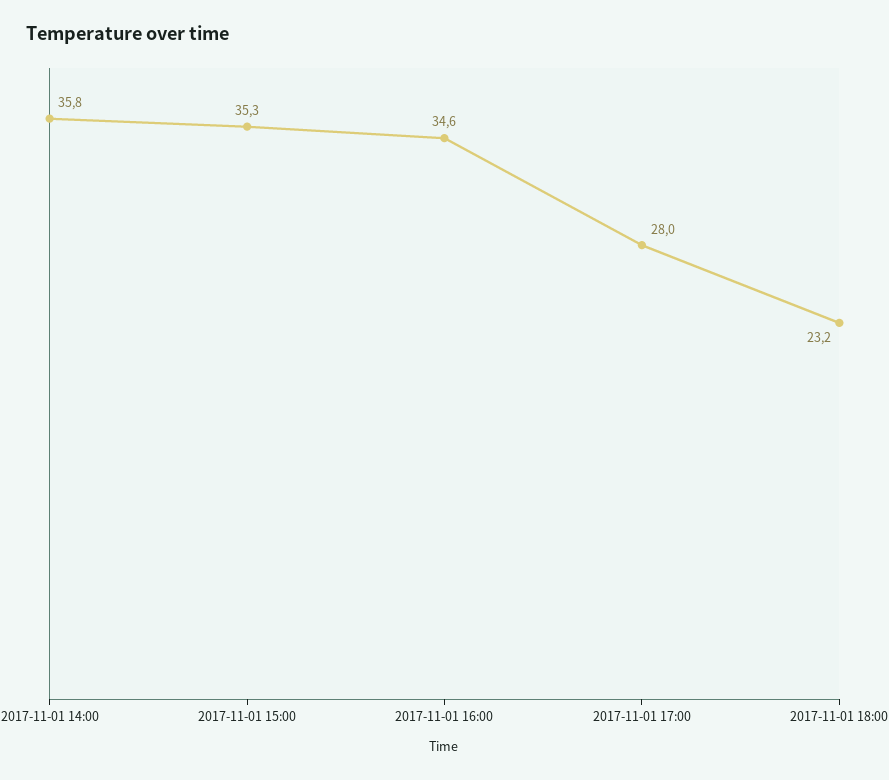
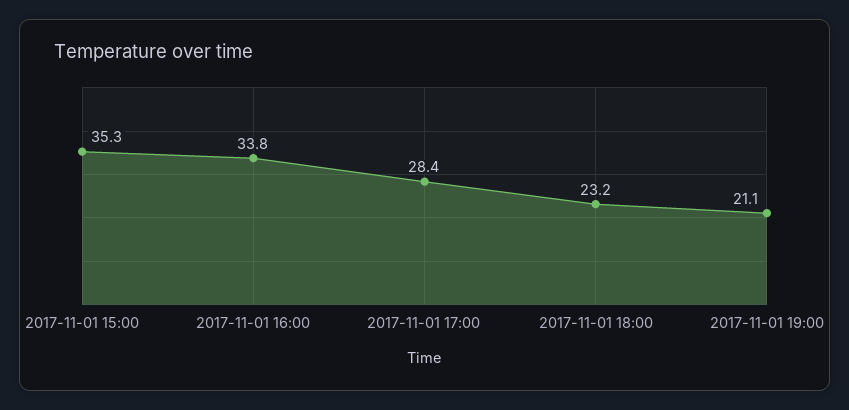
2017-11-01 14:00: 35.8 -> none
2017-11-01 16:00: 34.6 -> 33.8
2017-11-01 17:00: 28 -> 28.4
2017-11-01 19:00: none -> 21.1

